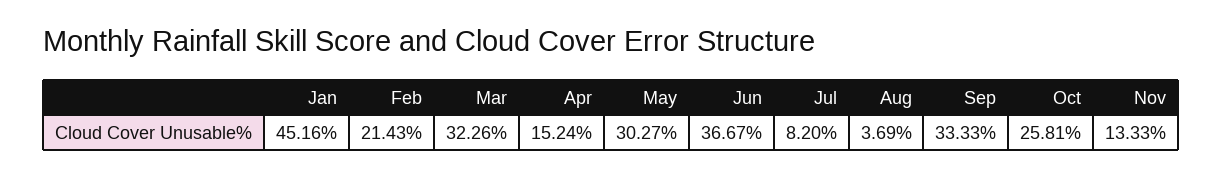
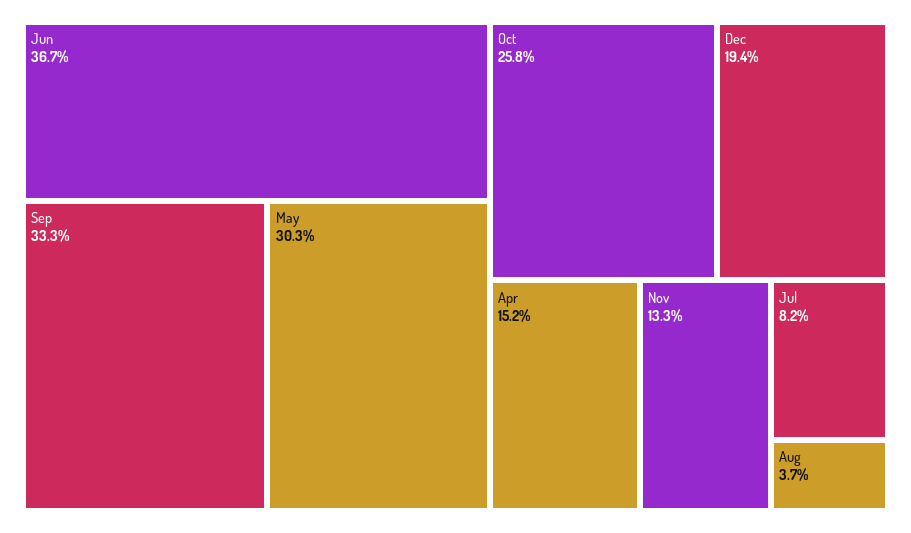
Jan: 45.16 -> none
Feb: 21.43 -> none
Mar: 32.26 -> none
Dec: none -> 19.4

